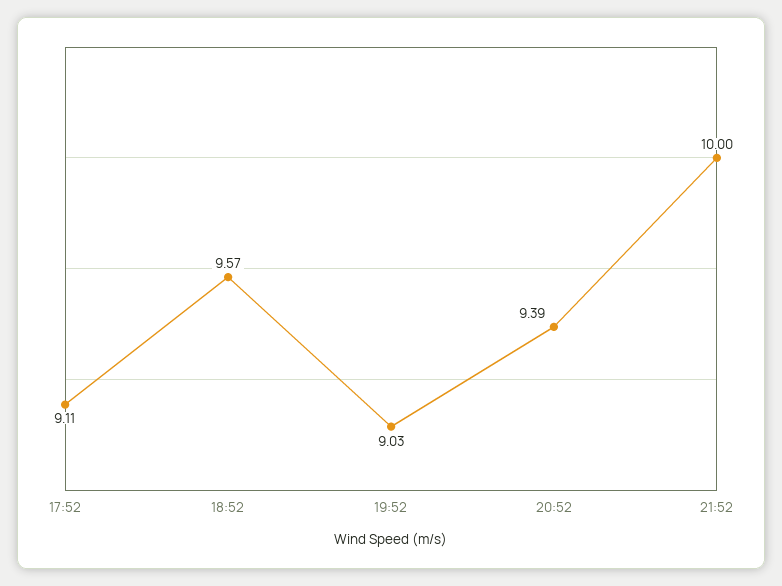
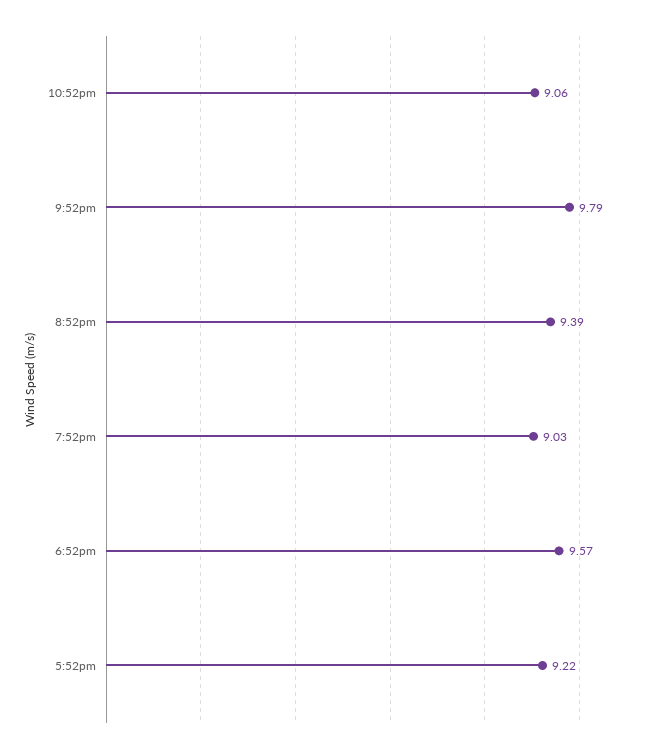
17:52: 9.11 -> 9.22
21:52: 10 -> 9.79
10:52pm: none -> 9.06

